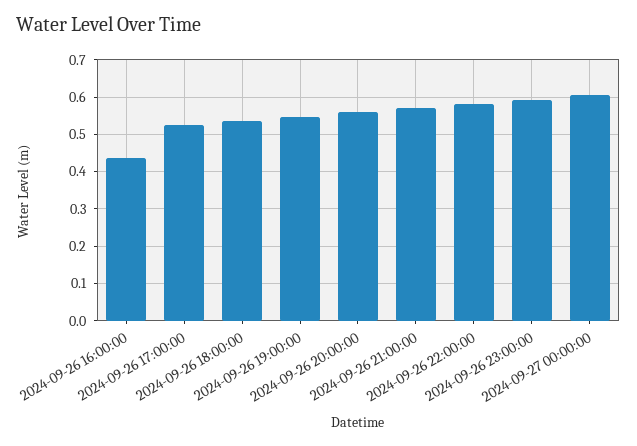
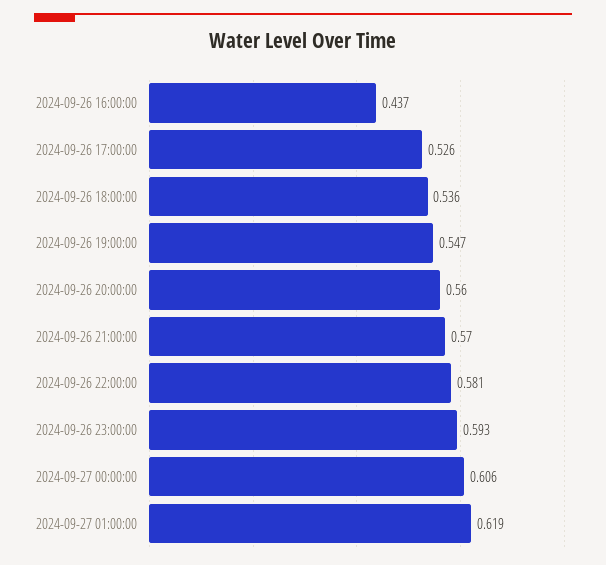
2024-09-27 01:00:00: none -> 0.619

